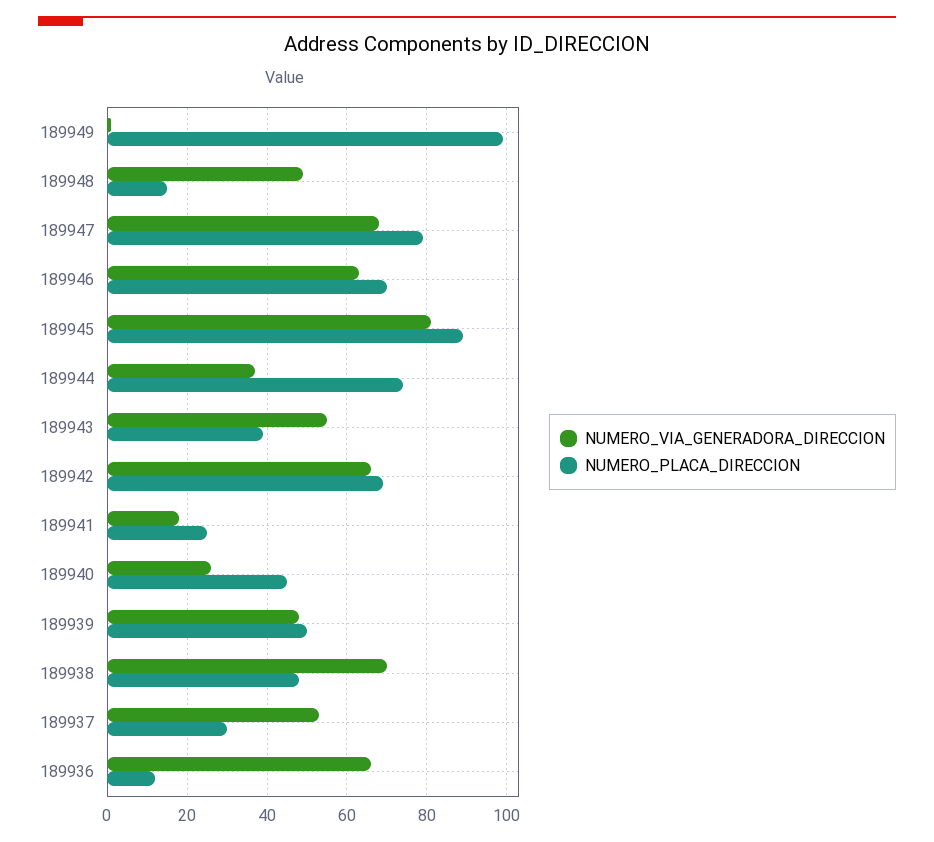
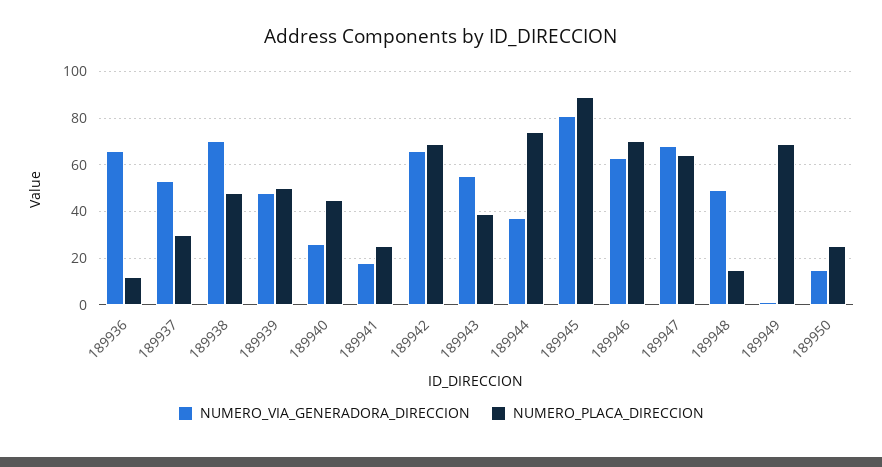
NUMERO_PLACA_DIRECCION, 189949: 100 -> 70
NUMERO_PLACA_DIRECCION, 189947: 80 -> 65
NUMERO_VIA_GENERADORA_DIRECCION, 189950: none -> 15
NUMERO_PLACA_DIRECCION, 189950: none -> 25

